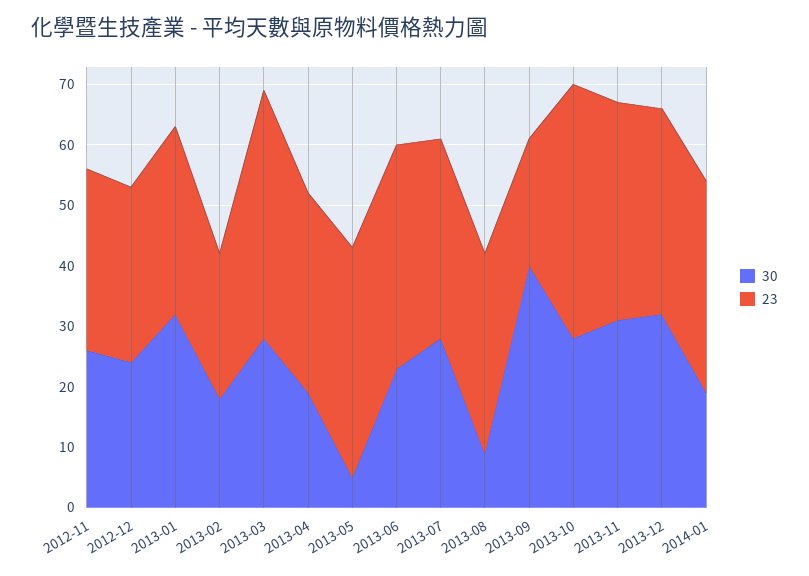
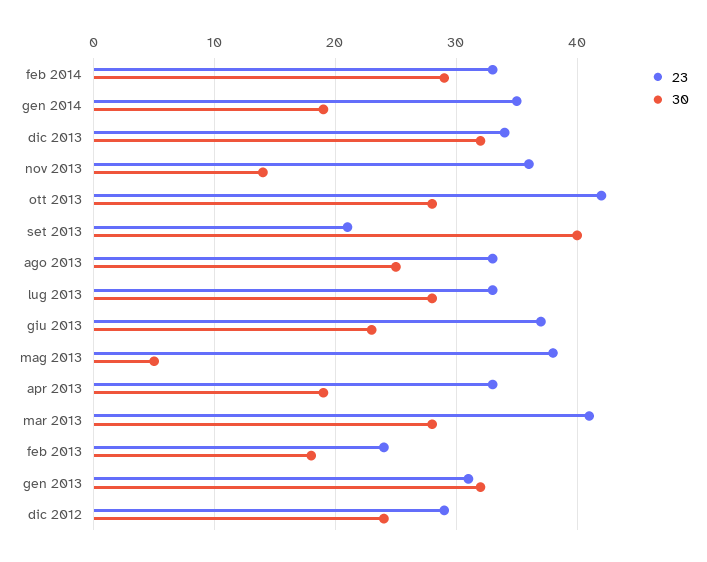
30, 2012-11: 25 -> none
23, 2012-11: 30 -> none
30, 2013-08: 10 -> 25
30, 2013-11: 30 -> 14
23, feb 2014: none -> 33
30, feb 2014: none -> 29

